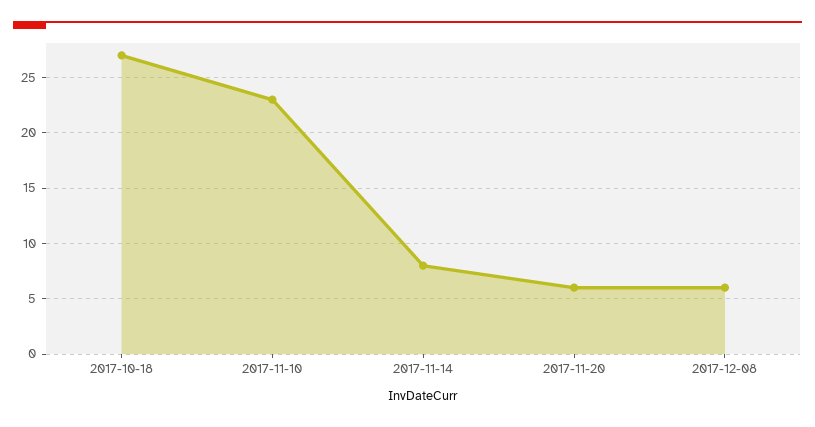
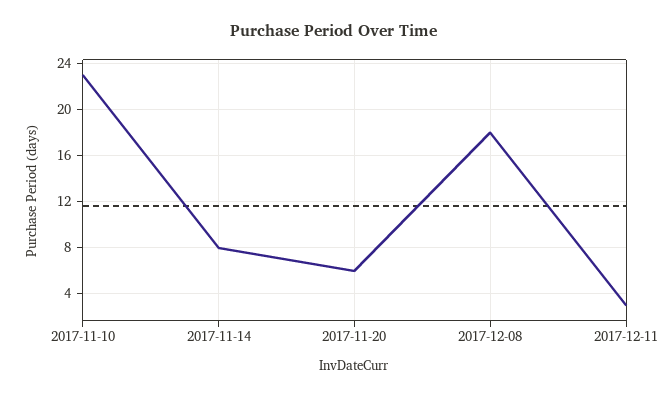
2017-10-18: 27 -> none
2017-12-08: 6 -> 18
2017-12-11: none -> 3

